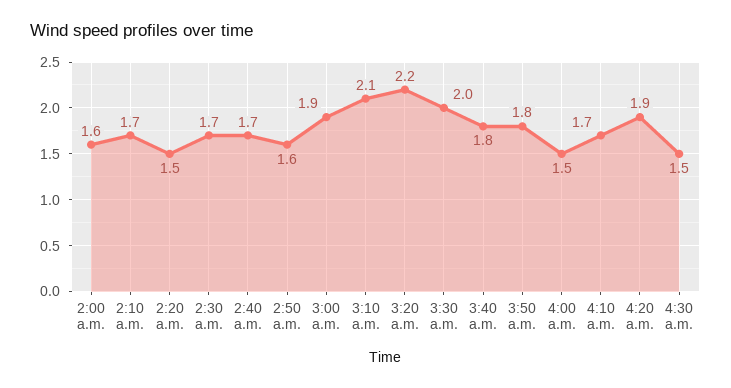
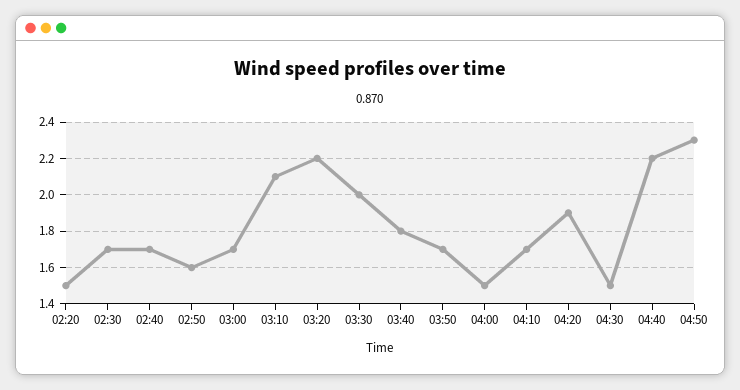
2:00 a.m.: 1.6 -> none
2:10 a.m.: 1.7 -> none
3:00 a.m.: 1.9 -> 1.7
3:50 a.m.: 1.8 -> 1.7
04:40: none -> 2.2
04:50: none -> 2.3

